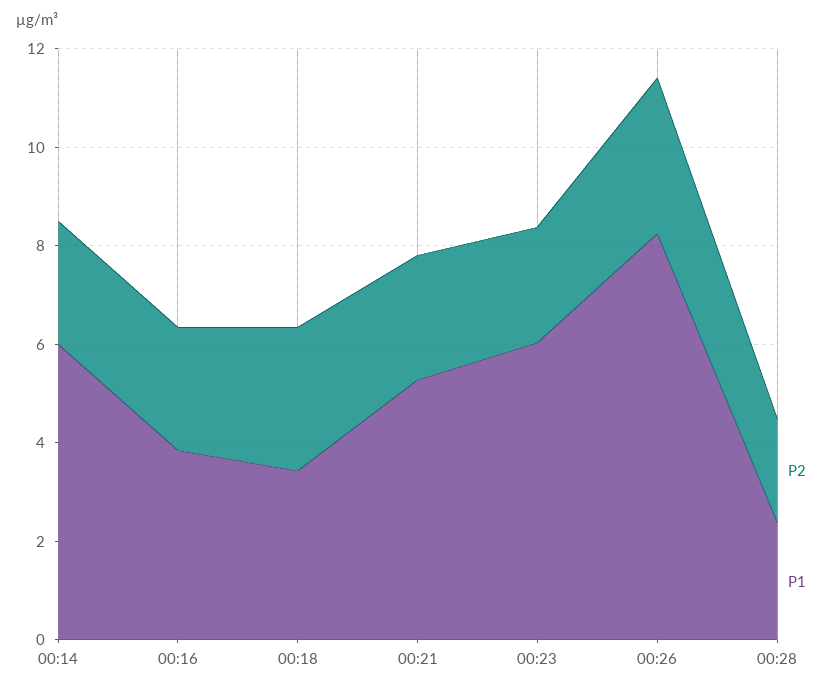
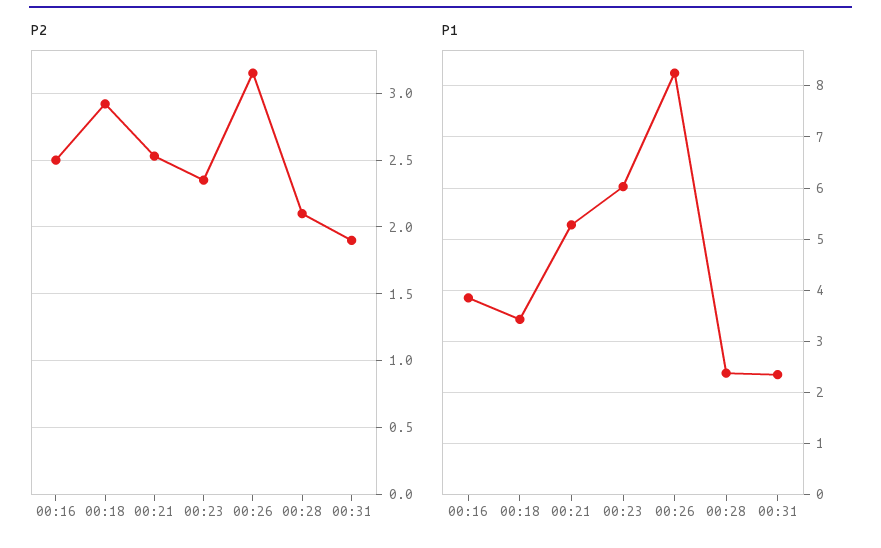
P2, 00:14: 2.5 -> none
P1, 00:14: 6 -> none
P2, 00:31: none -> 1.9
P1, 00:31: none -> 2.4

